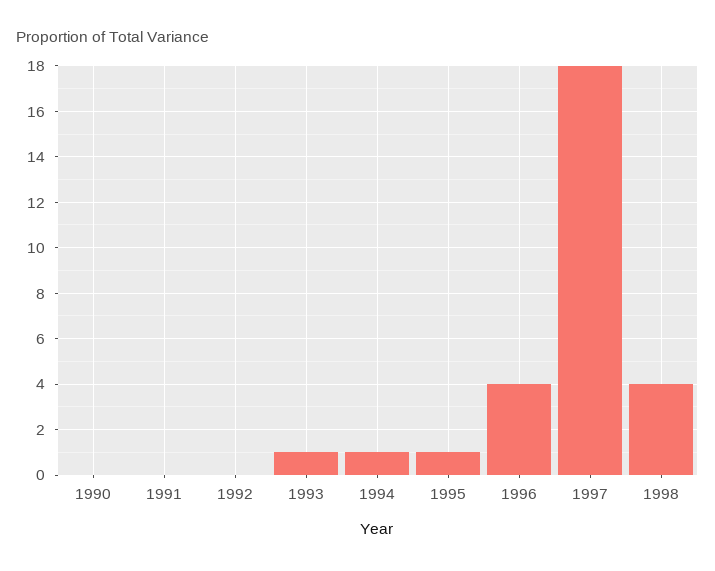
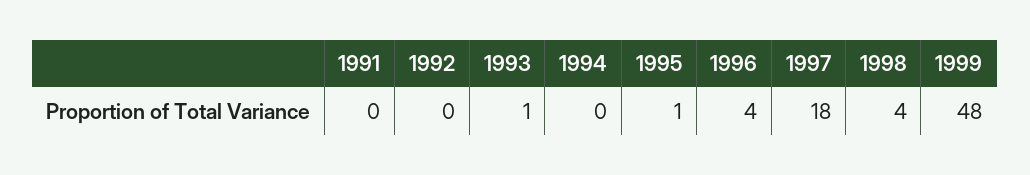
1990: 0 -> none
1994: 1 -> 0
1999: none -> 48

